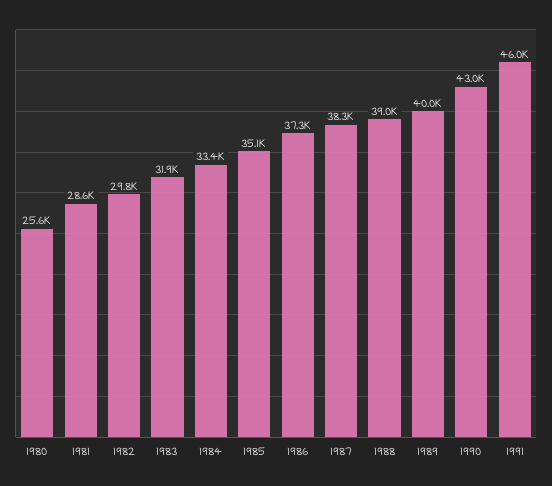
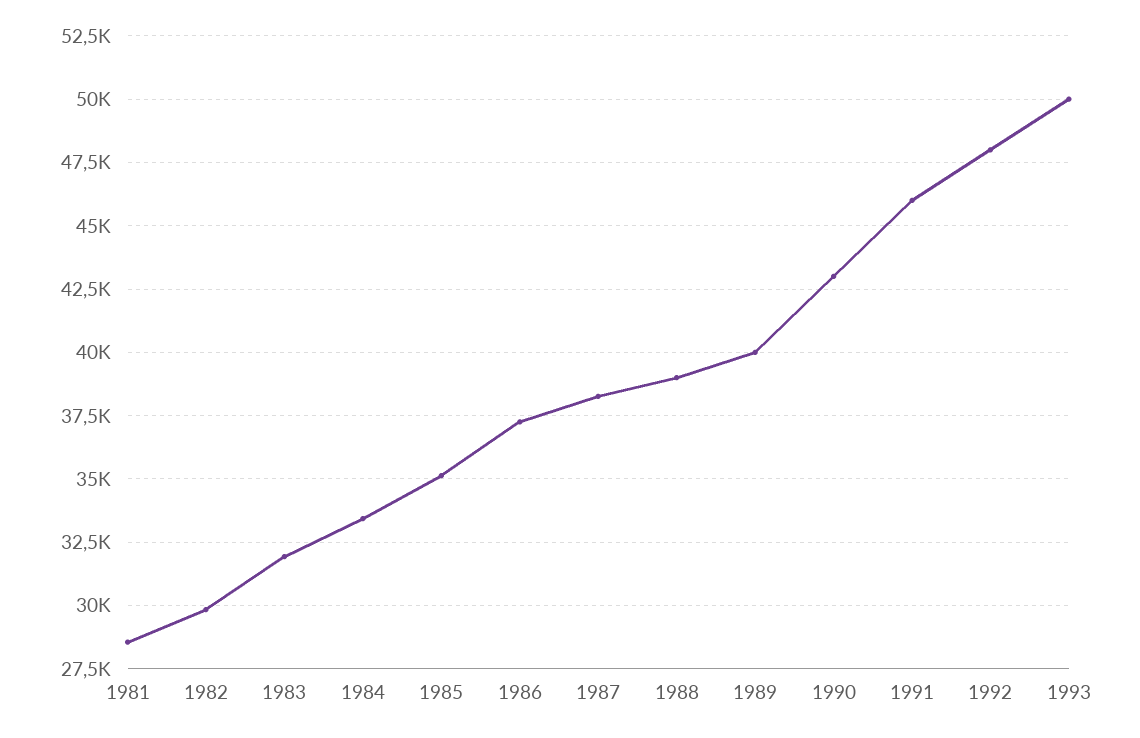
1980: 25600 -> none
1992: none -> 48000
1993: none -> 50000

